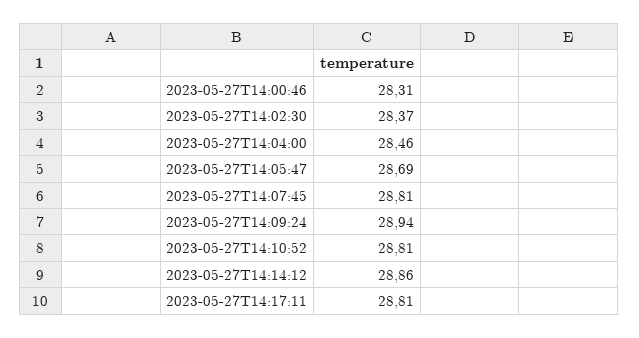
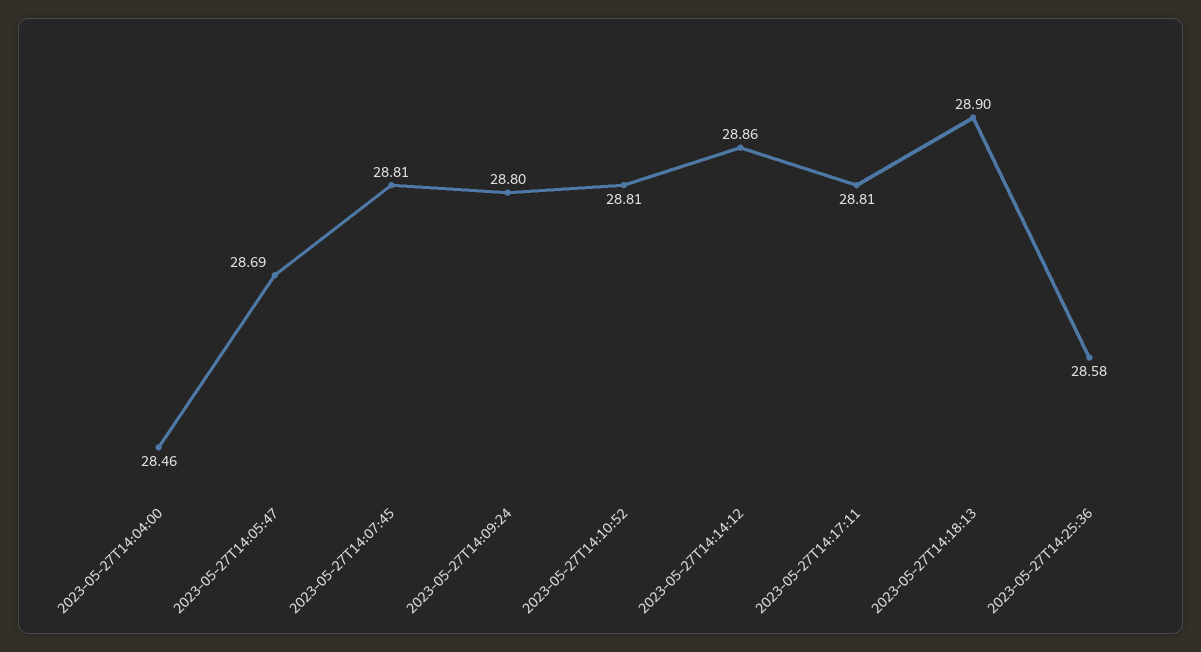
2023-05-27T14:00:46: 28.31 -> none
2023-05-27T14:02:30: 28.37 -> none
2023-05-27T14:09:24: 28.94 -> 28.8
2023-05-27T14:18:13: none -> 28.9
2023-05-27T14:25:36: none -> 28.58

